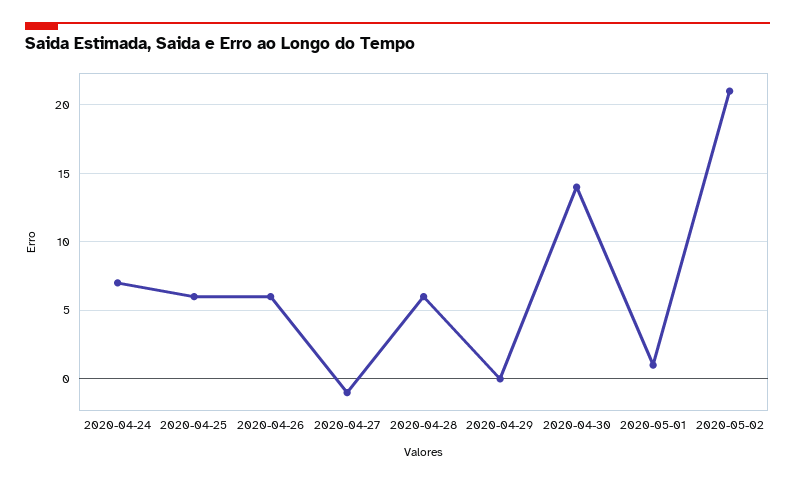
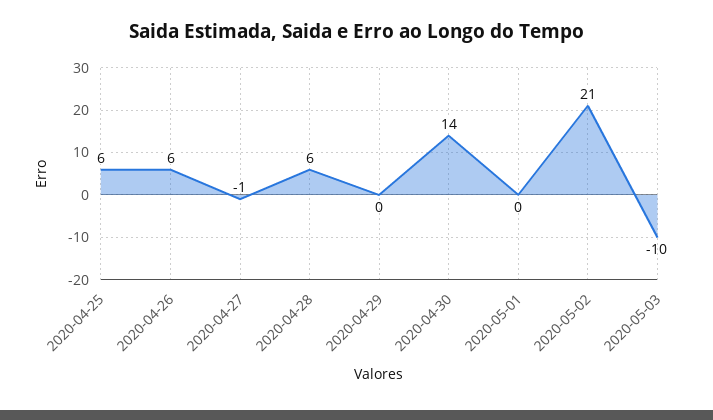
2020-04-24: 7 -> none
2020-05-01: 1 -> 0
2020-05-03: none -> -10

